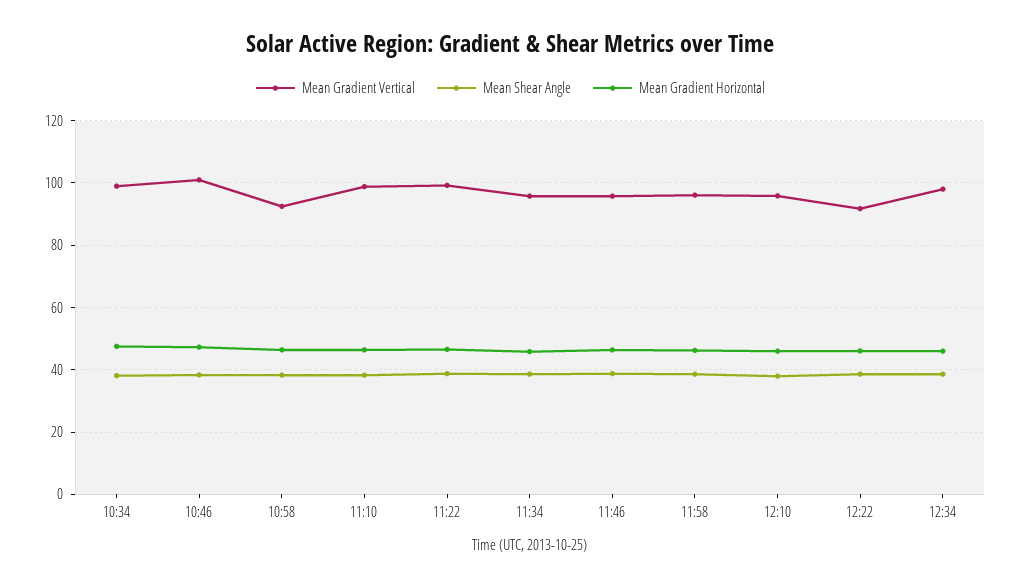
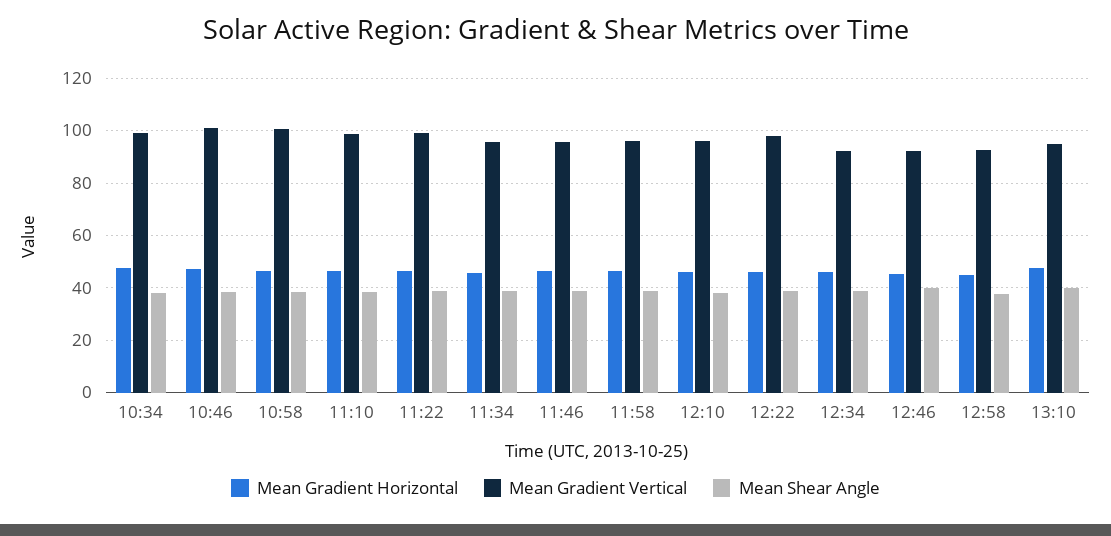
Mean Gradient Vertical, 10:58: 92 -> 100
Mean Gradient Vertical, 12:22: 92 -> 97.5
Mean Gradient Vertical, 12:34: 98 -> 92.5
Mean Gradient Horizontal, 12:46: none -> 45
Mean Gradient Vertical, 12:46: none -> 92.5
Mean Shear Angle, 12:46: none -> 40
Mean Gradient Horizontal, 12:58: none -> 45
Mean Gradient Vertical, 12:58: none -> 92.5
Mean Shear Angle, 12:58: none -> 37.5
Mean Gradient Horizontal, 13:10: none -> 47.5
Mean Gradient Vertical, 13:10: none -> 95
Mean Shear Angle, 13:10: none -> 40

